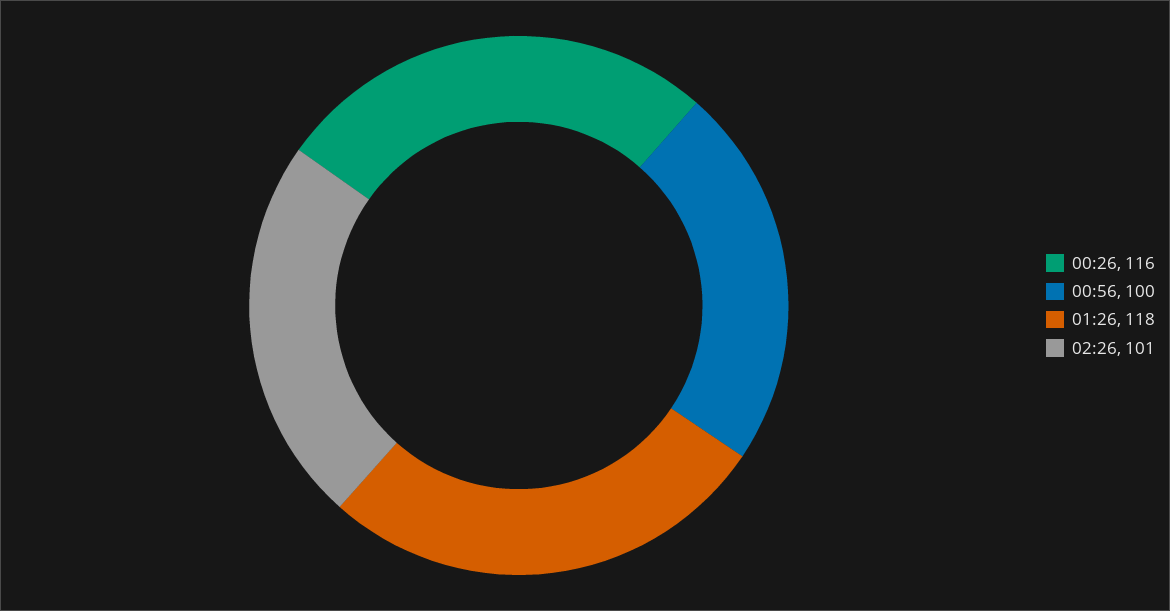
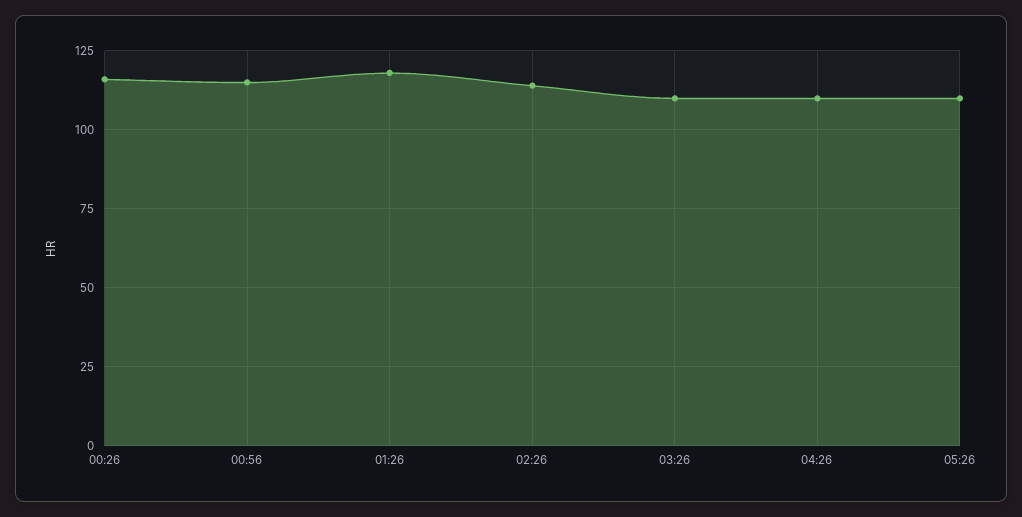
00:56: 100 -> 115
02:26: 101 -> 115
03:26: none -> 110
04:26: none -> 110
05:26: none -> 110

